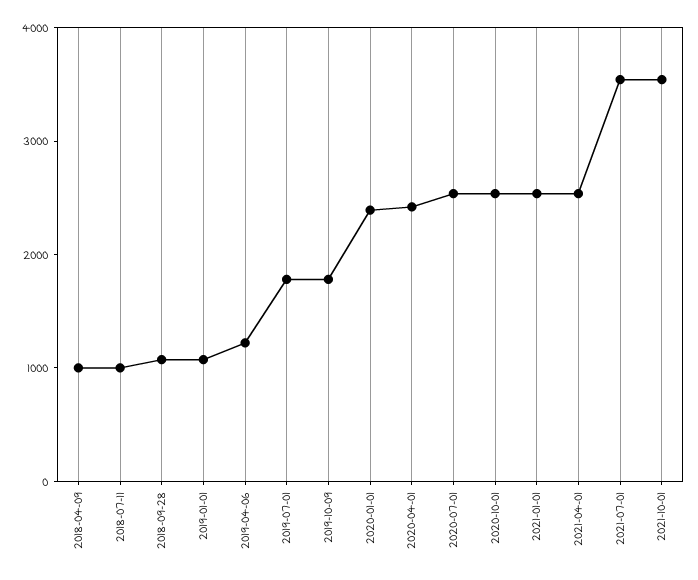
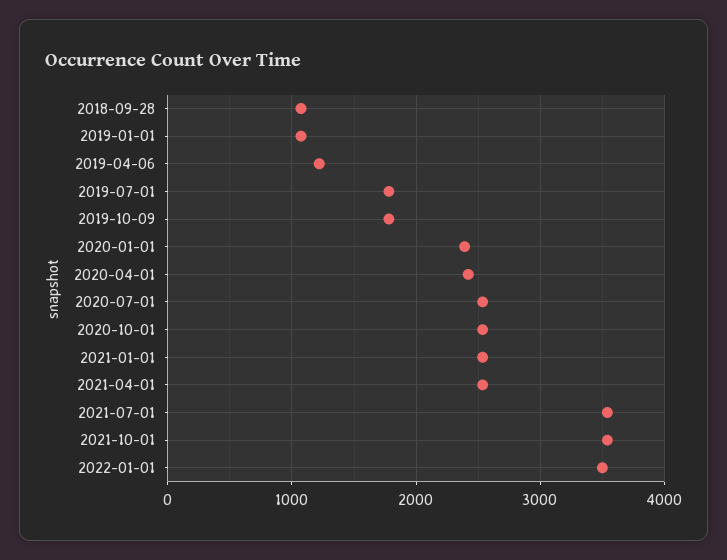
2018-04-09: 1000 -> none
2018-07-11: 1000 -> none
2022-01-01: none -> 3500

